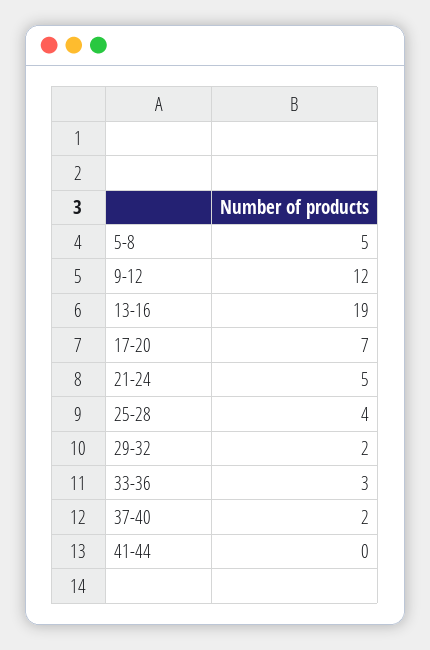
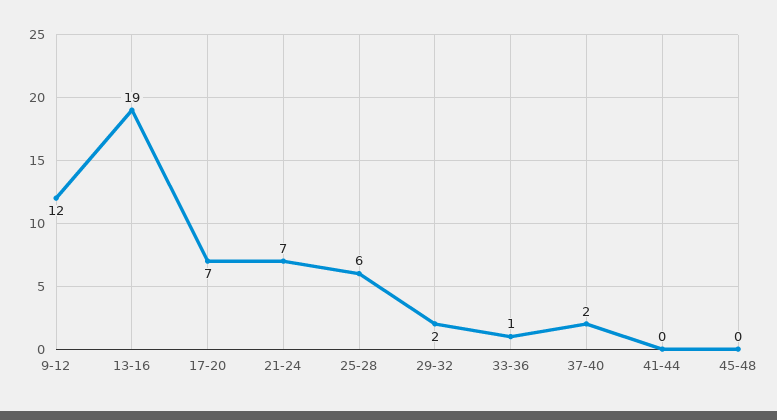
5-8: 5 -> none
21-24: 5 -> 7
25-28: 4 -> 6
33-36: 3 -> 1
45-48: none -> 0

